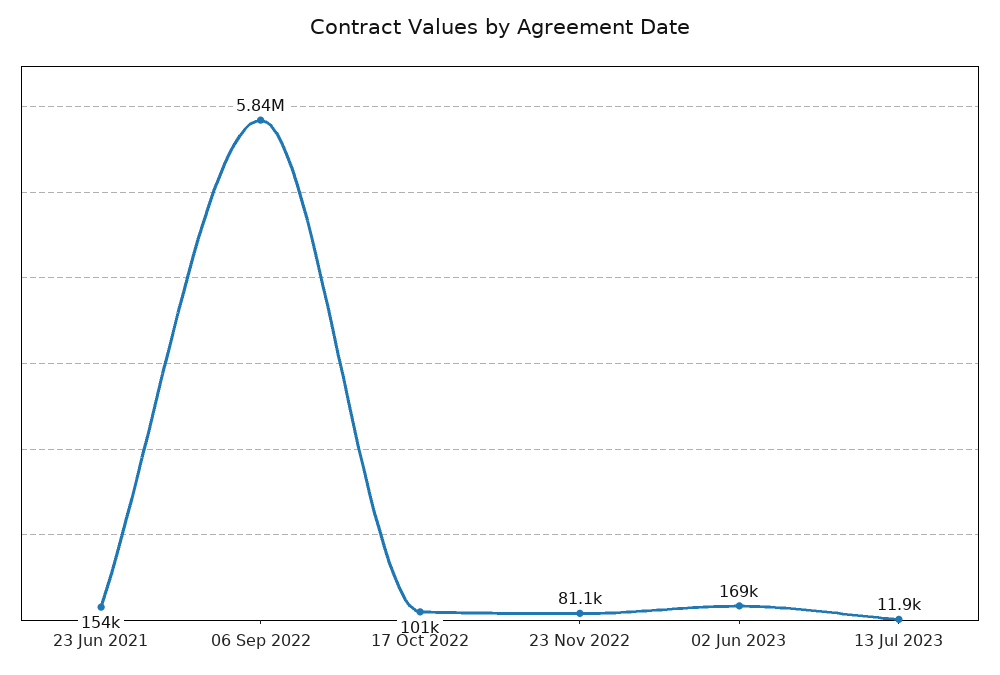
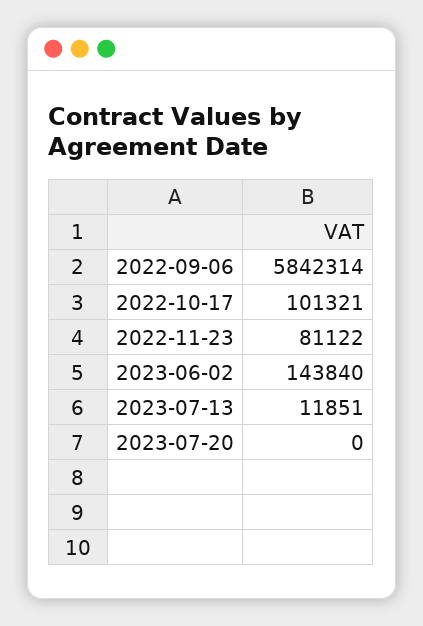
23 Jun 2021: 154000 -> none
02 Jun 2023: 169000 -> 143840
2023-07-20: none -> 0

